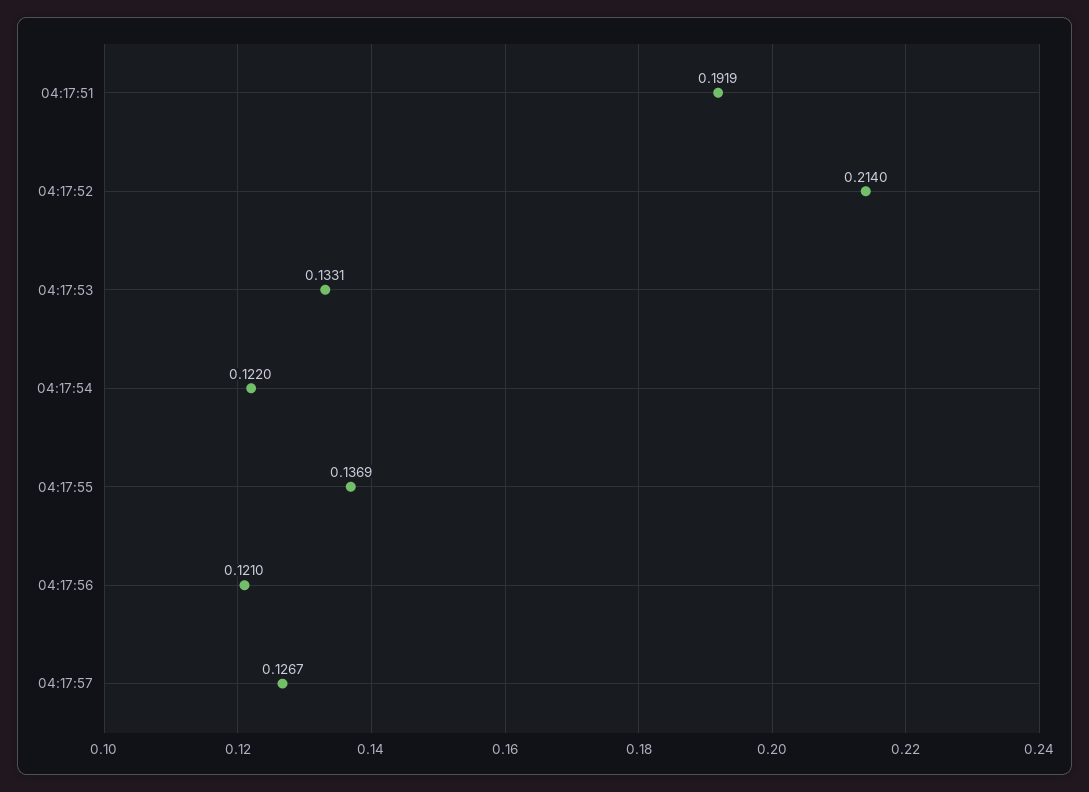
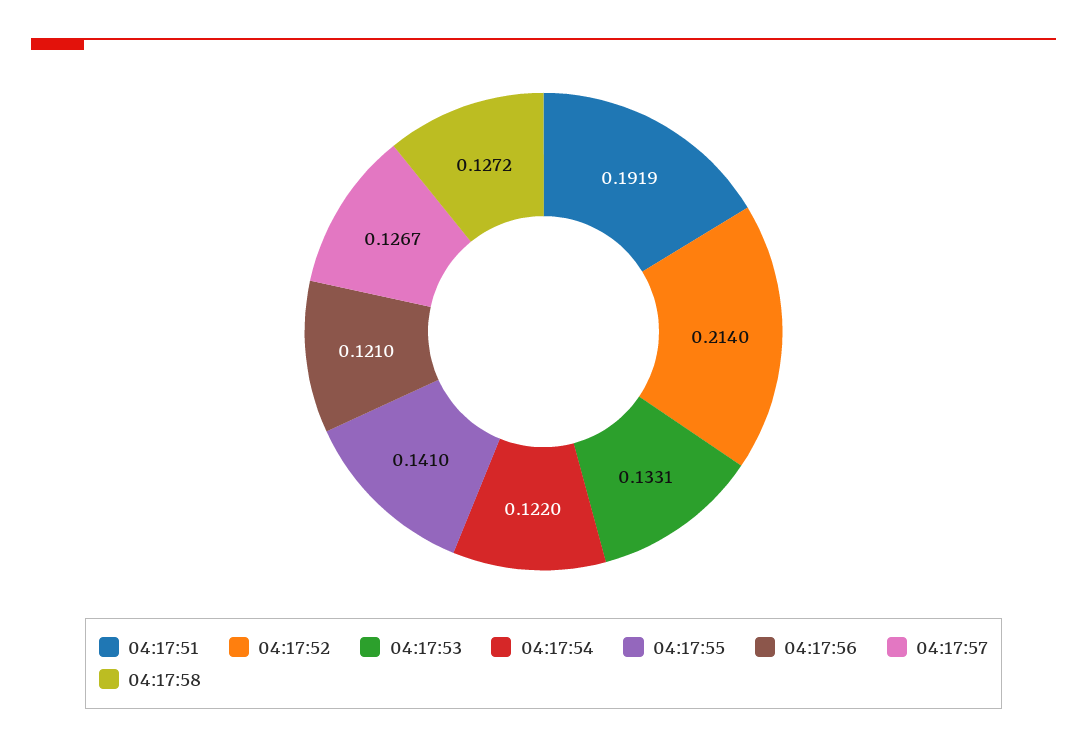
04:17:55: 0.1369 -> 0.141
04:17:58: none -> 0.1272

